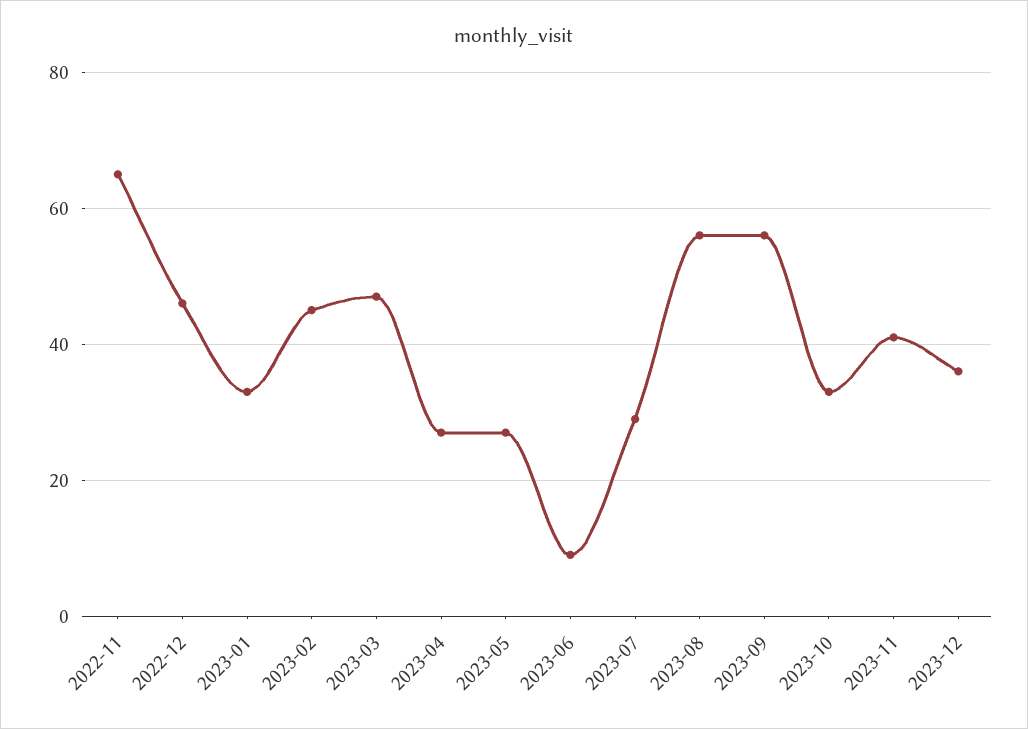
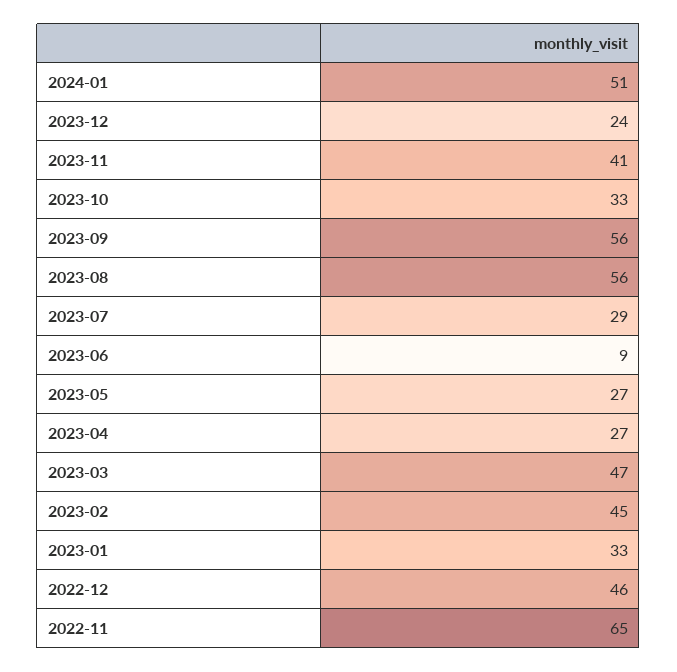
2023-12: 35 -> 24
2024-01: none -> 51

